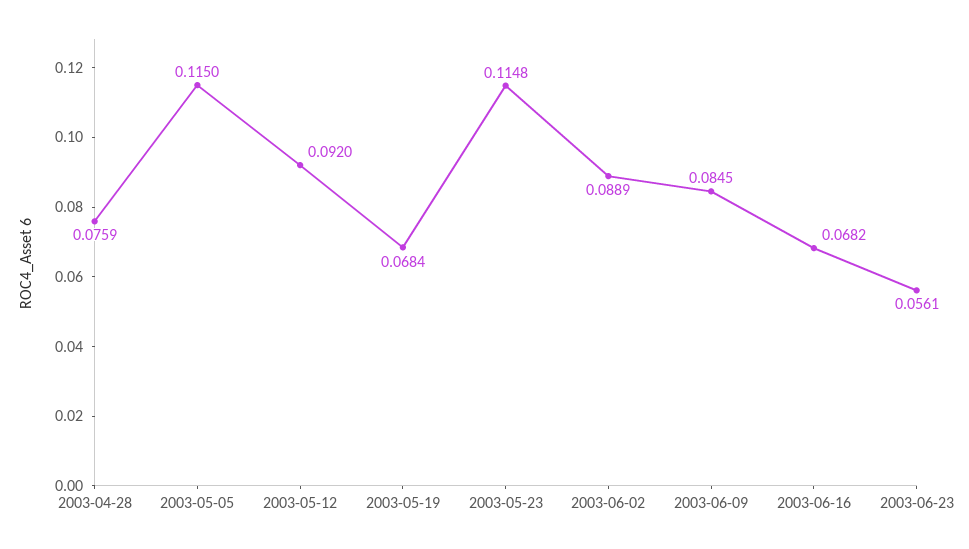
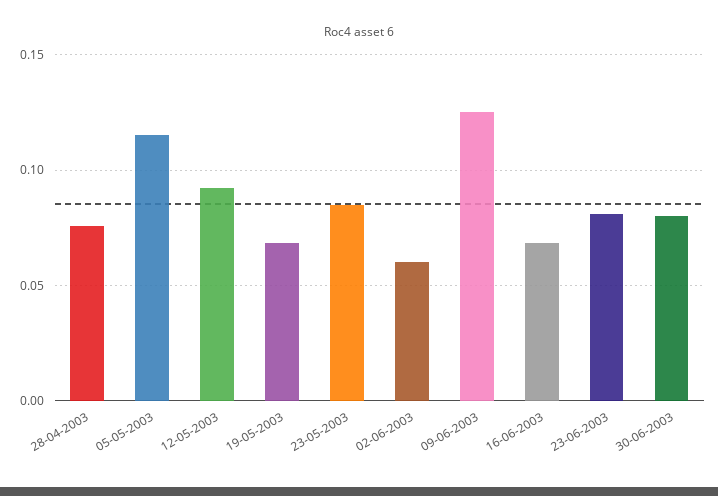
2003-05-23: 0.1148 -> 0.085
2003-06-02: 0.0889 -> 0.06
2003-06-09: 0.0845 -> 0.125
2003-06-23: 0.0561 -> 0.08
30-06-2003: none -> 0.08

